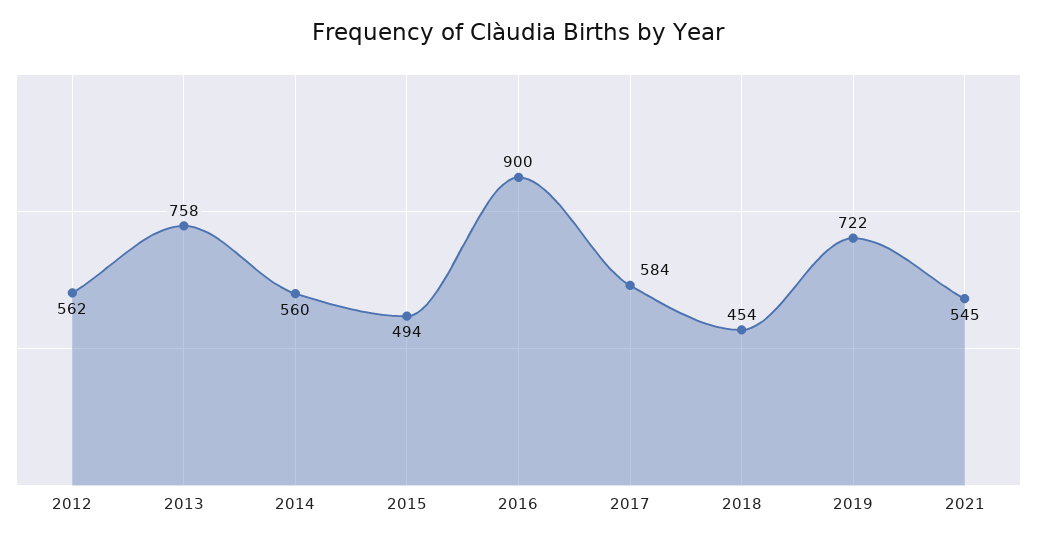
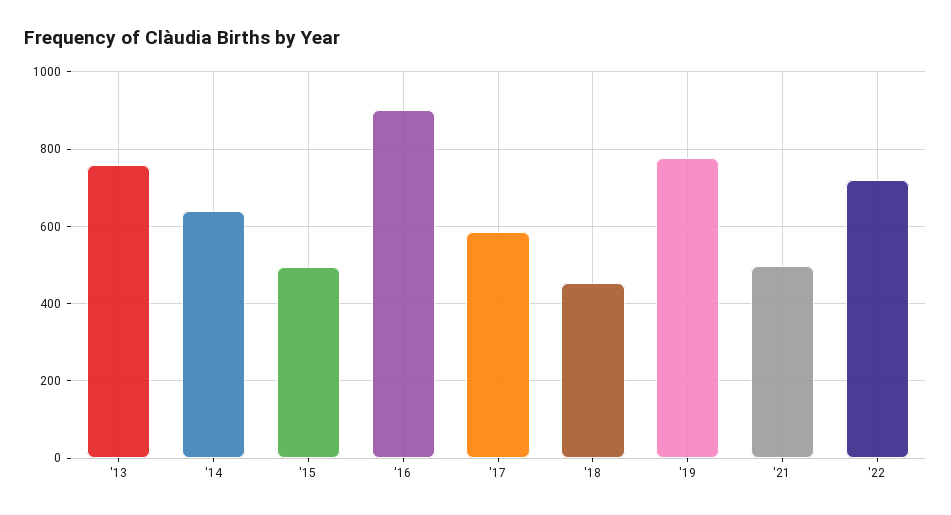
2012: 562 -> none
2014: 560 -> 640
2019: 722 -> 780
2021: 545 -> 500
'22: none -> 720

